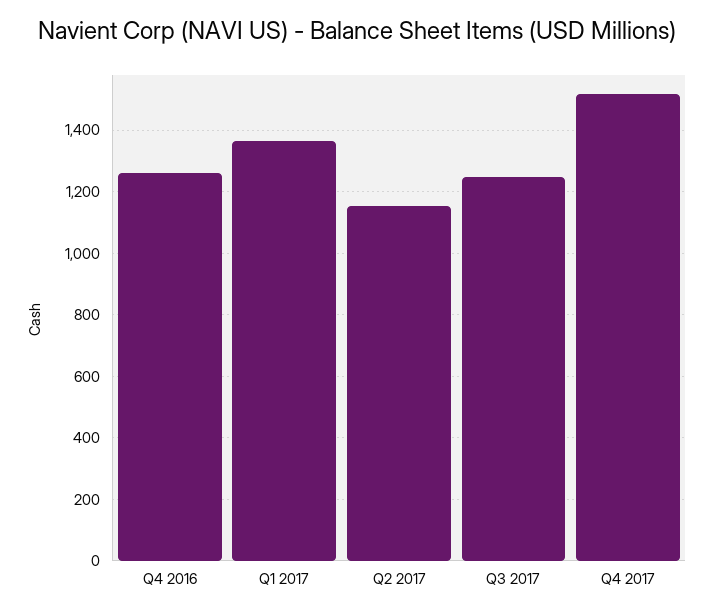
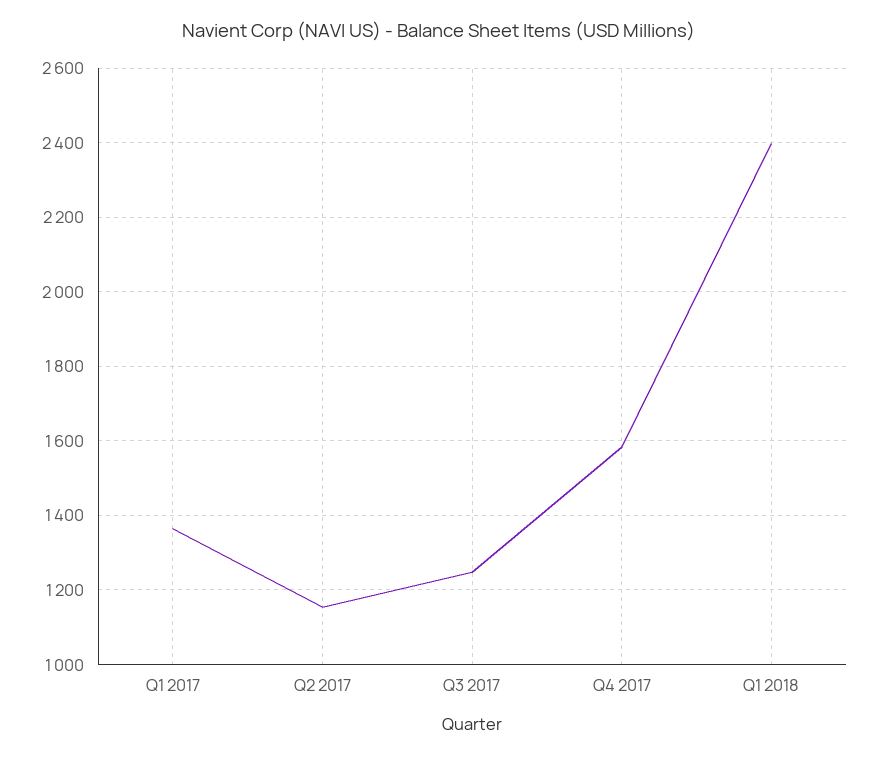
Q4 2016: 1260 -> none
Q4 2017: 1520 -> 1580
Q1 2018: none -> 2400

